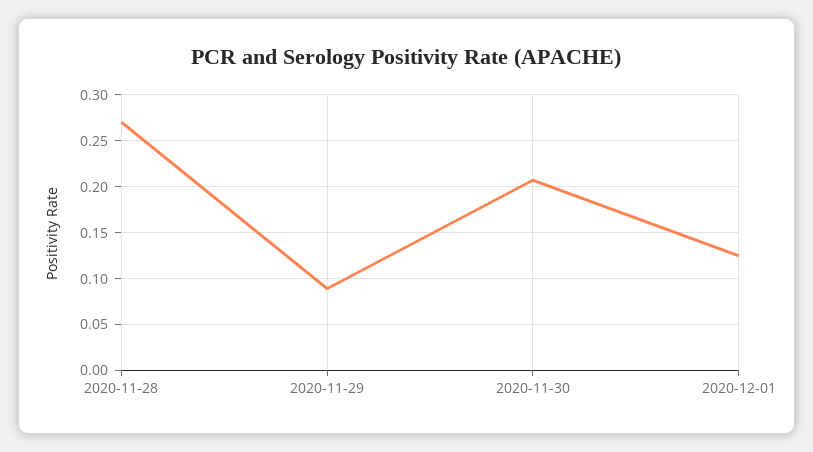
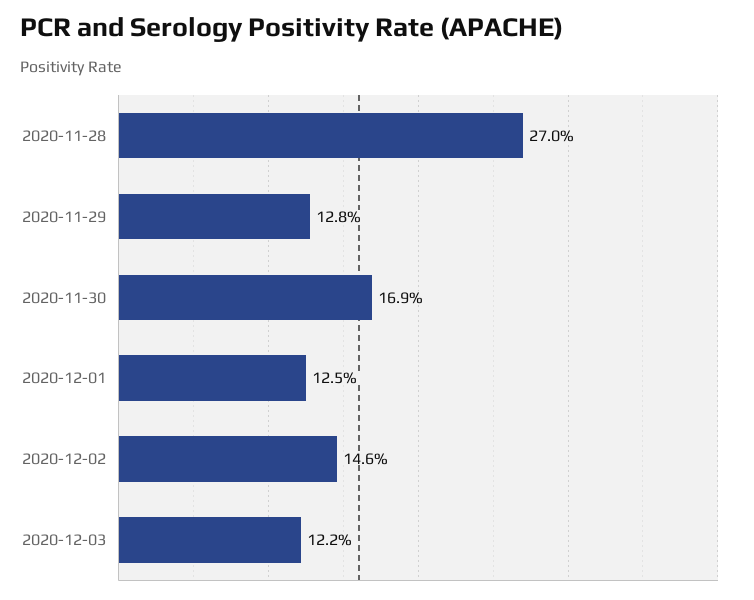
2020-11-29: 0.09 -> 0.128
2020-11-30: 0.21 -> 0.169
2020-12-02: none -> 0.146
2020-12-03: none -> 0.122

